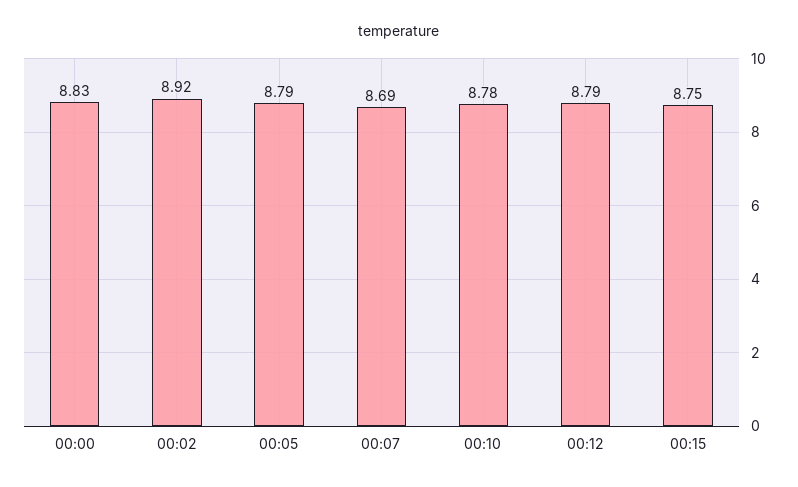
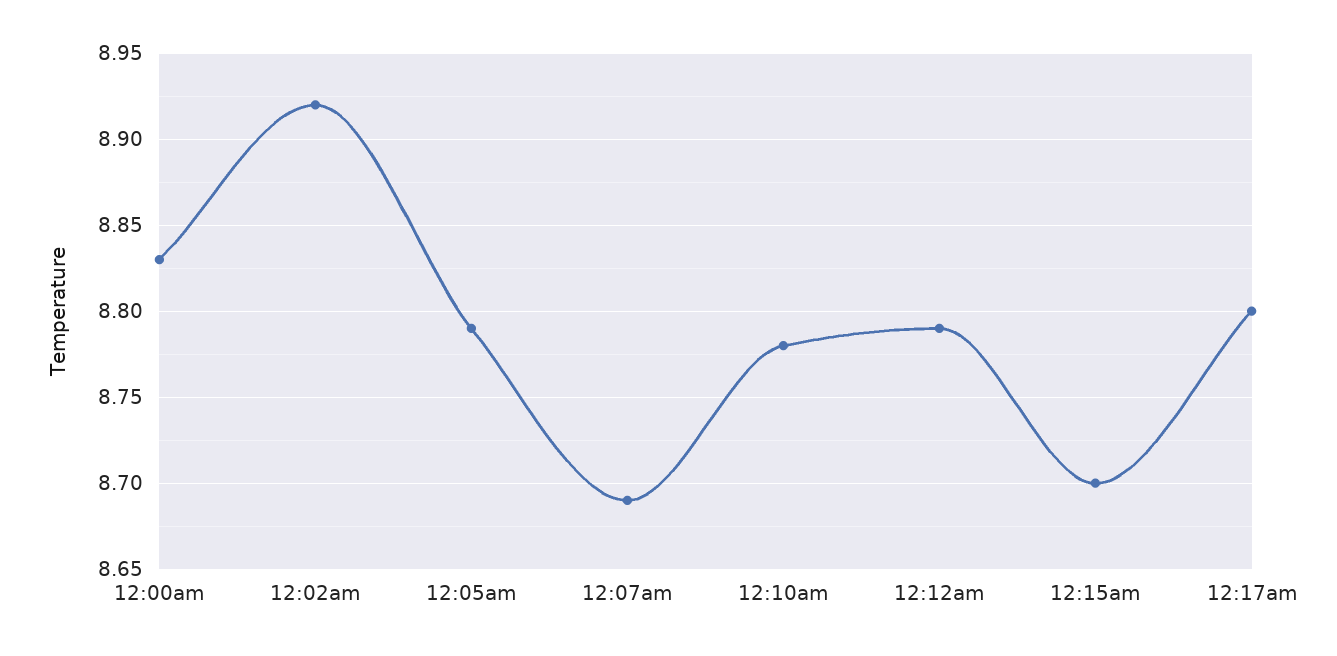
00:15: 8.75 -> 8.7
12:17am: none -> 8.8

